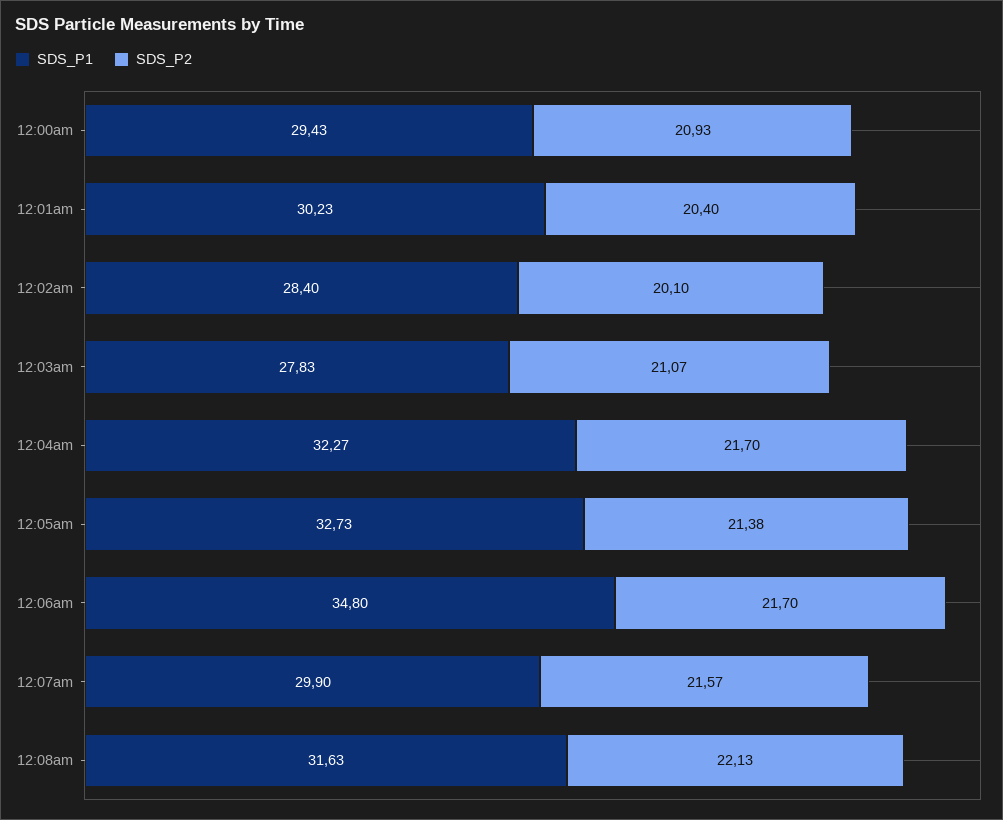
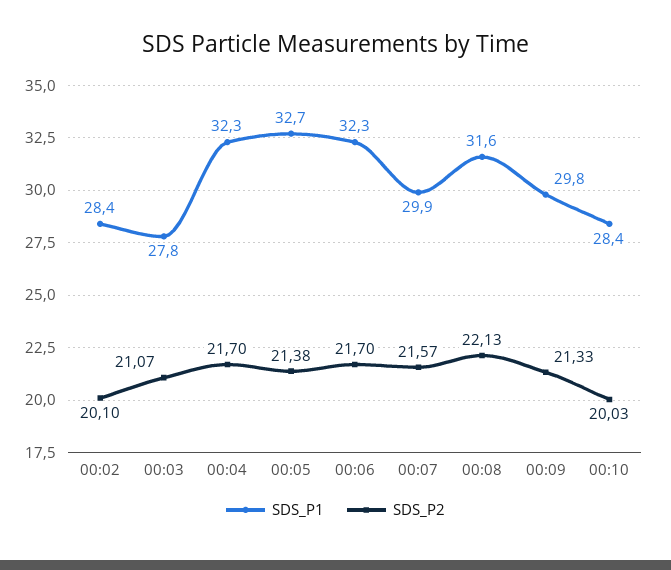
SDS_P1, 12:00am: 29.43 -> none
SDS_P2, 12:00am: 20.93 -> none
SDS_P1, 12:01am: 30.23 -> none
SDS_P2, 12:01am: 20.4 -> none
SDS_P1, 12:06am: 34.8 -> 32.3
SDS_P1, 00:09: none -> 29.8
SDS_P2, 00:09: none -> 21.33
SDS_P1, 00:10: none -> 28.4
SDS_P2, 00:10: none -> 20.03

